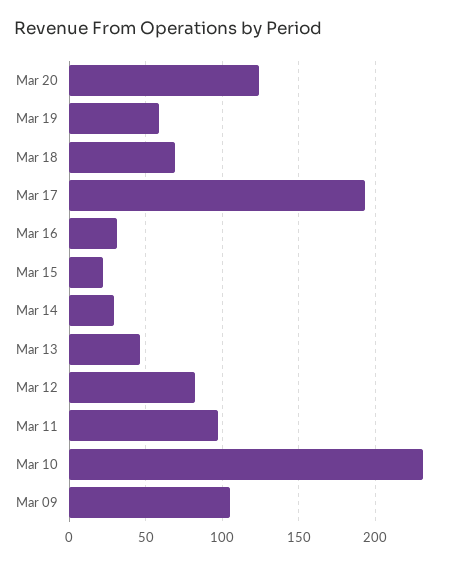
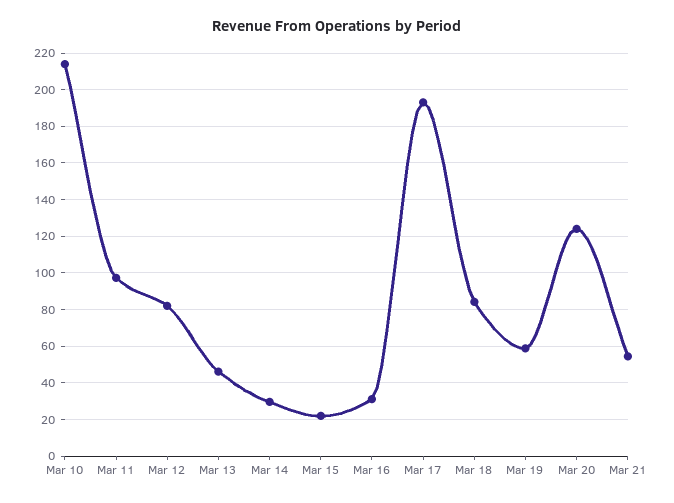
Mar 18: 70 -> 85
Mar 10: 230 -> 215
Mar 09: 105 -> none
Mar 21: none -> 55

